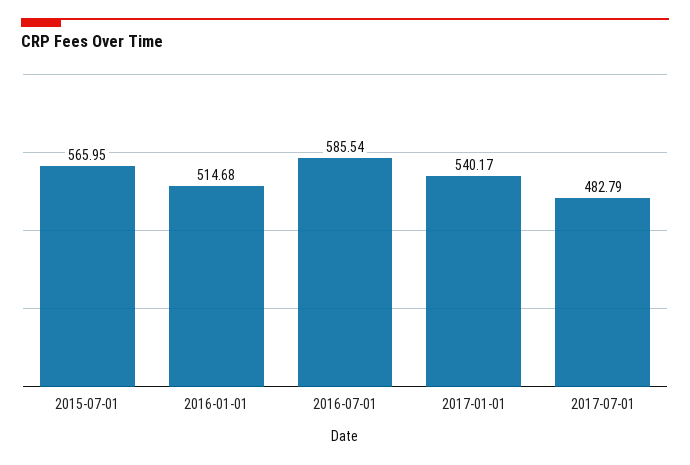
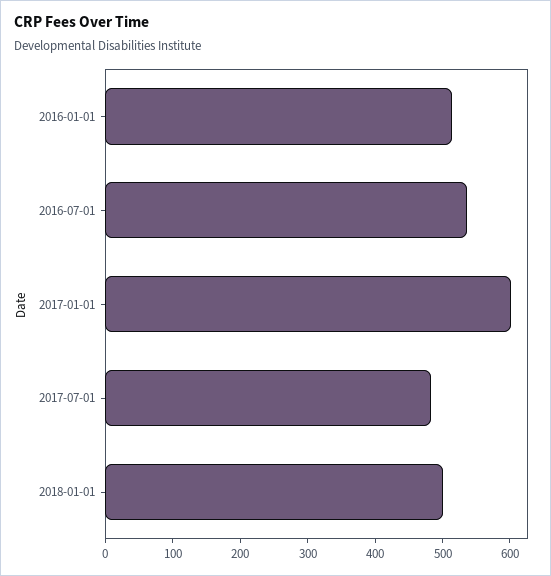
2015-07-01: 565.95 -> none
2016-07-01: 585.54 -> 540
2017-01-01: 540.17 -> 600
2018-01-01: none -> 500

